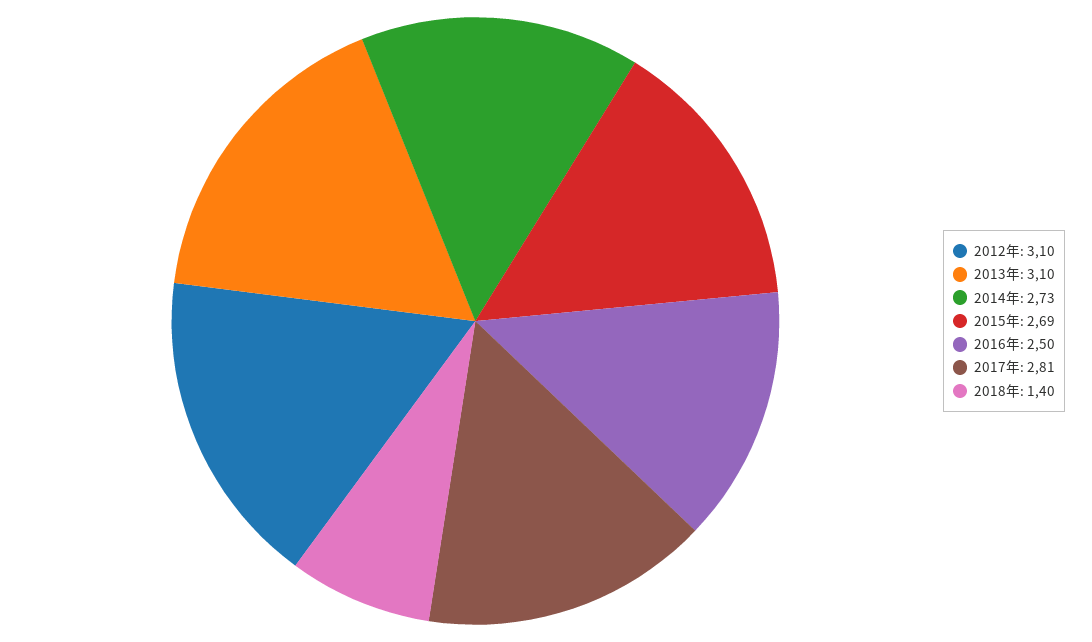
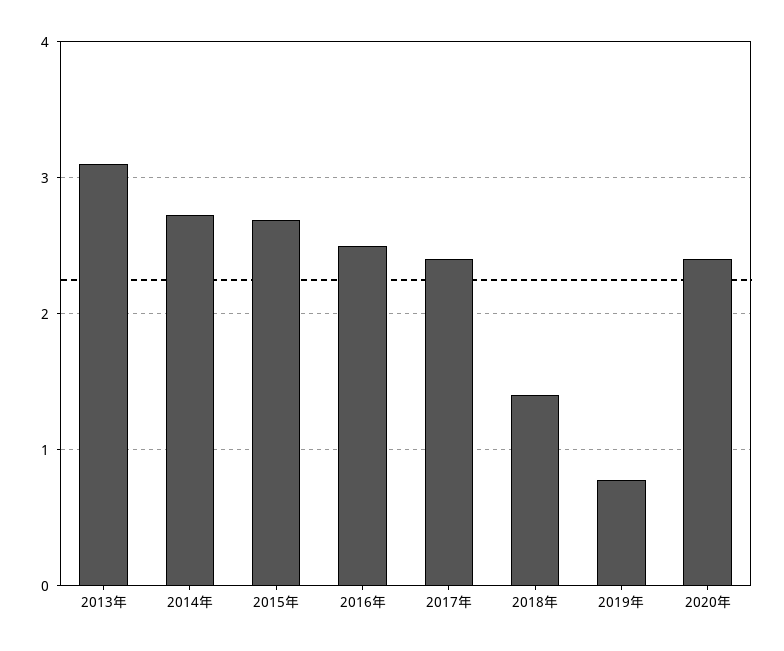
2012年: 3.1 -> none
2017年: 2.81 -> 2.4
2019年: none -> 0.8
2020年: none -> 2.4

